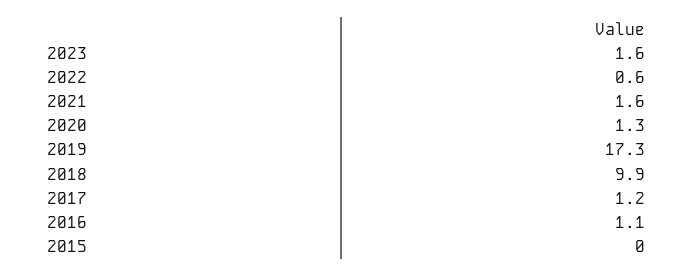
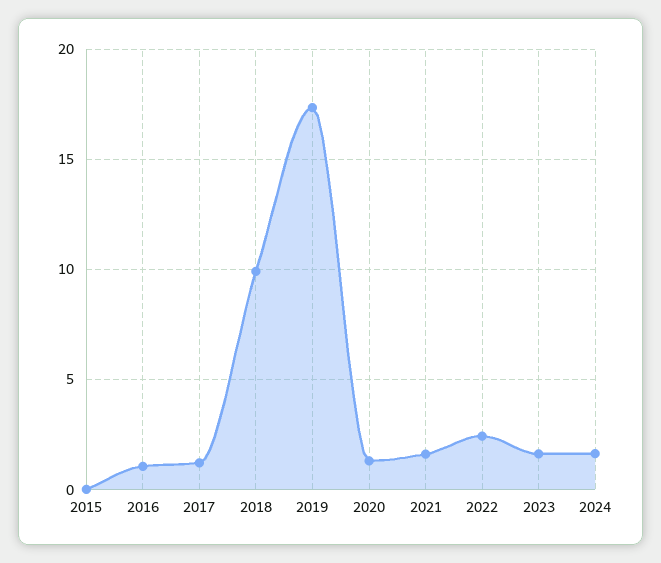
2022: 0.6 -> 2.5
2024: none -> 1.5

